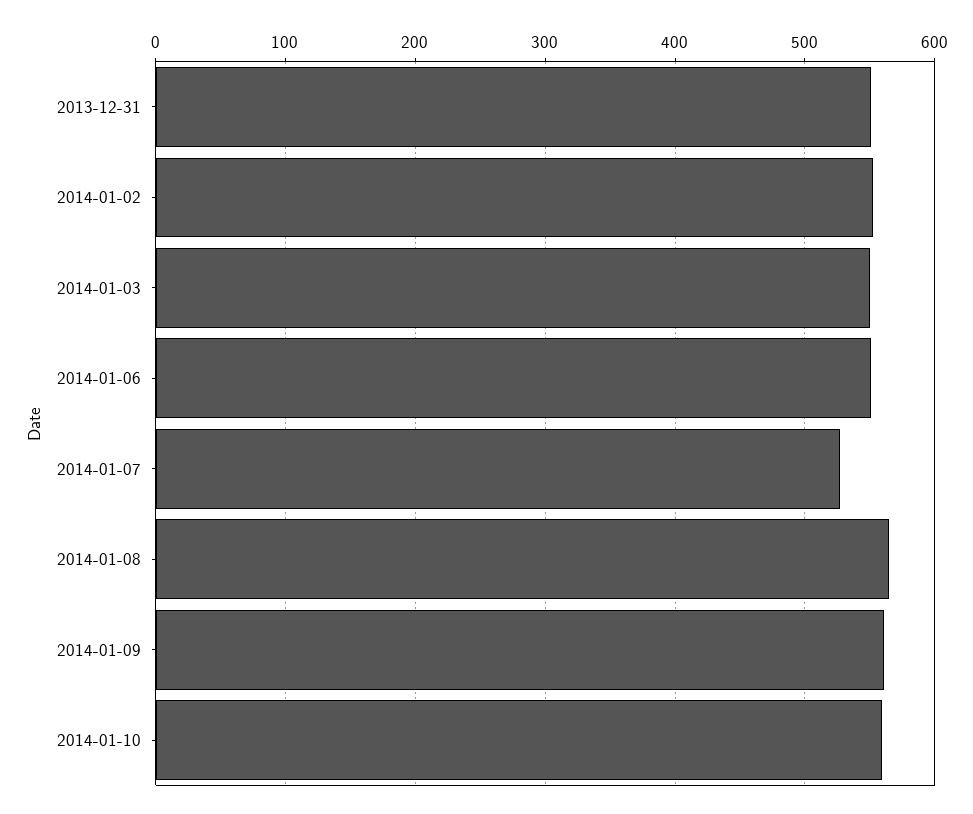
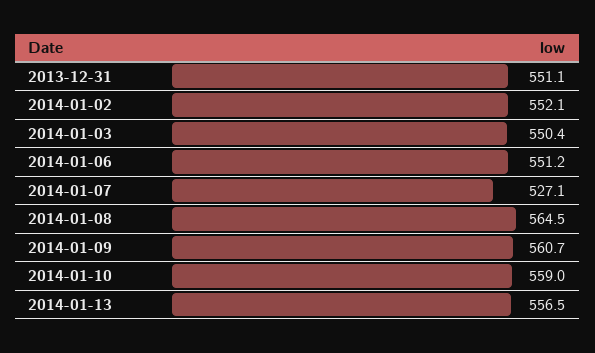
2014-01-13: none -> 556.5

